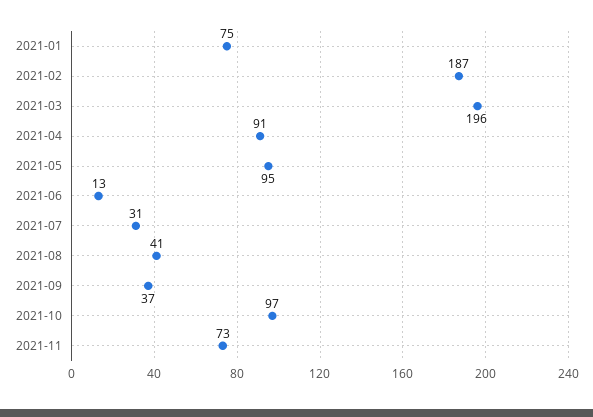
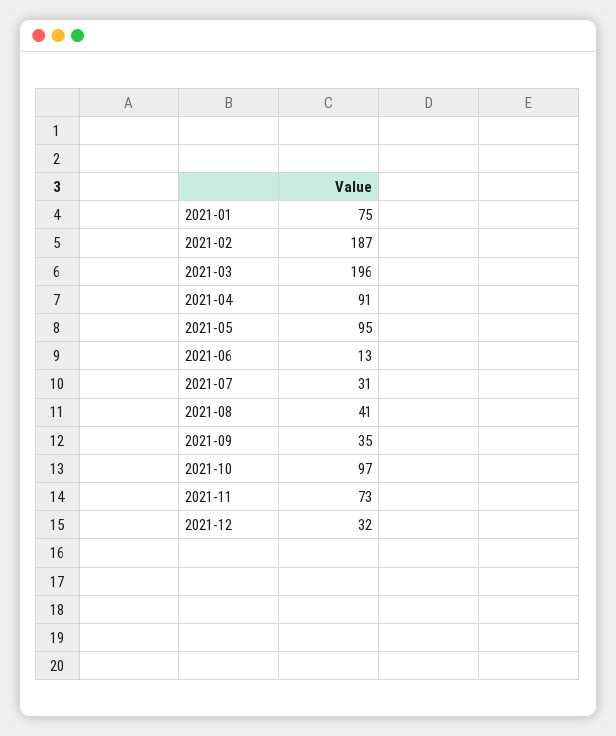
2021-09: 37 -> 35
2021-12: none -> 32

